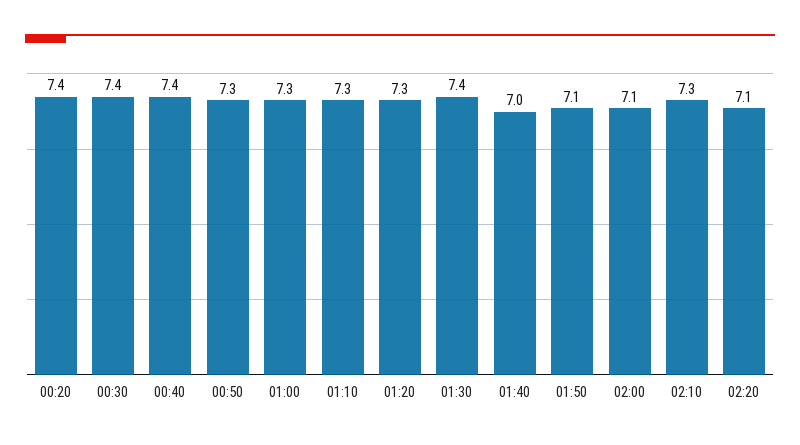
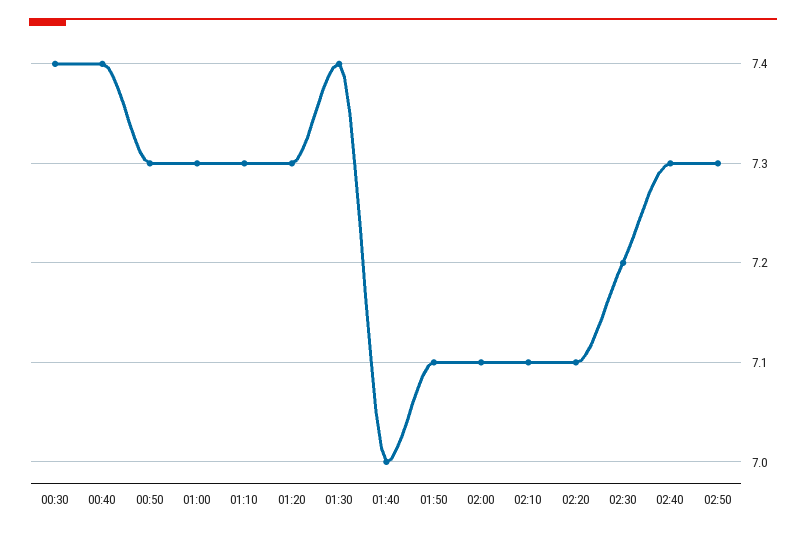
00:20: 7.4 -> none
02:10: 7.3 -> 7.1
02:30: none -> 7.2
02:40: none -> 7.3
02:50: none -> 7.3

